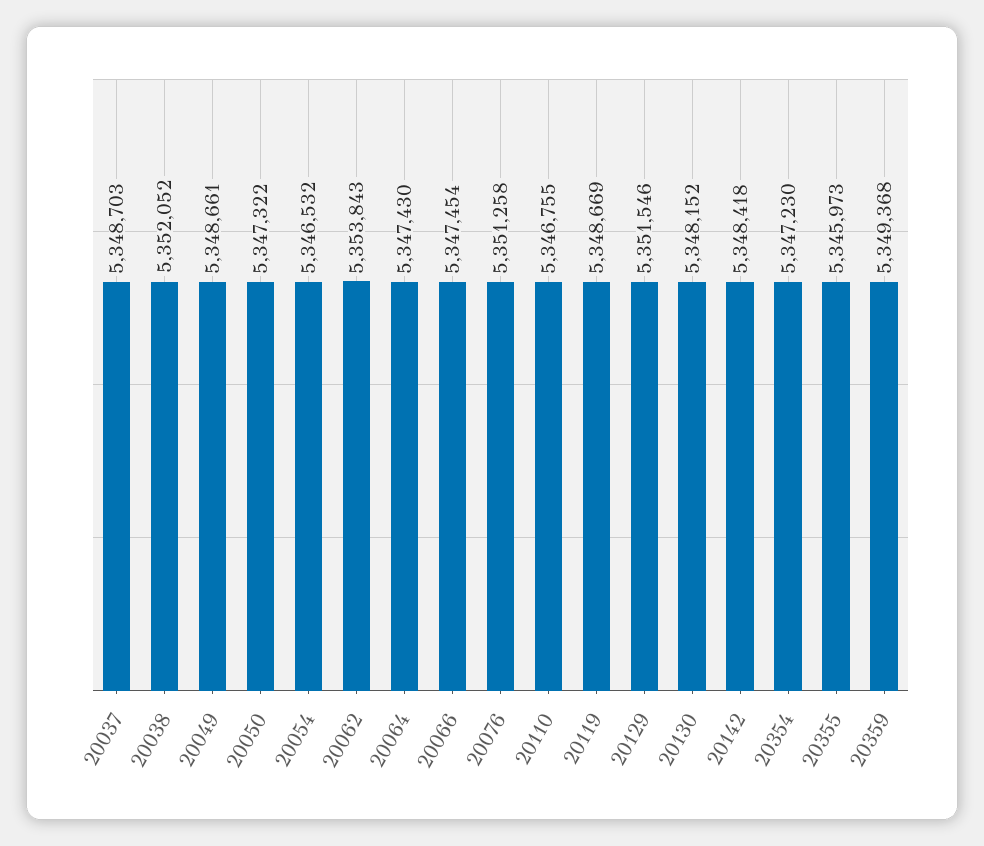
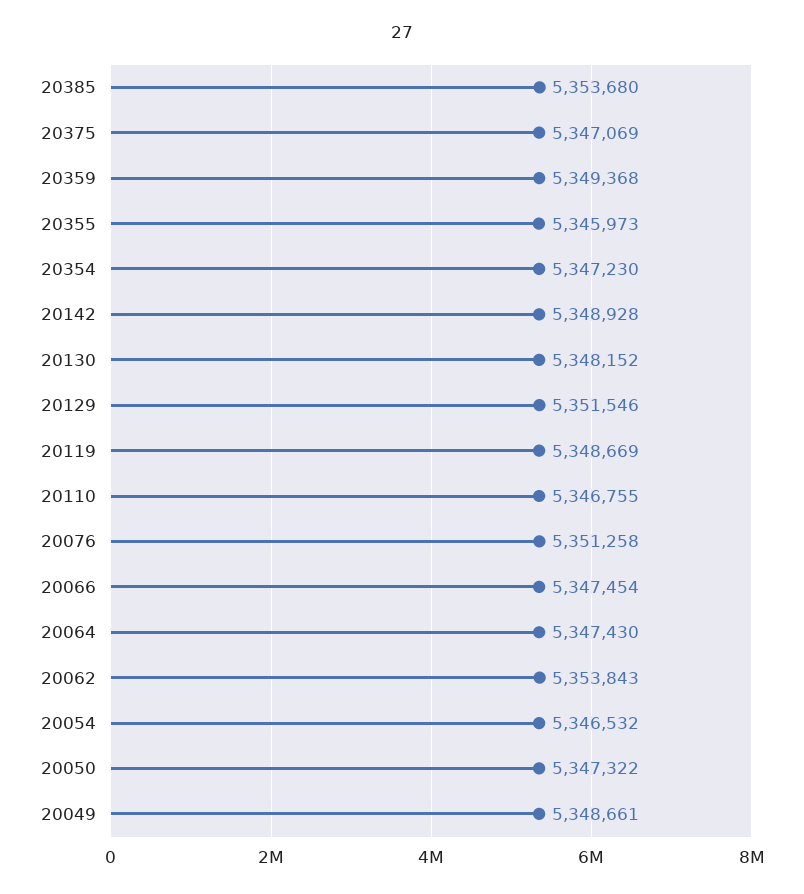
20037: 5348703 -> none
20038: 5352052 -> none
20142: 5348418 -> 5348928
20385: none -> 5353680
20375: none -> 5347069

